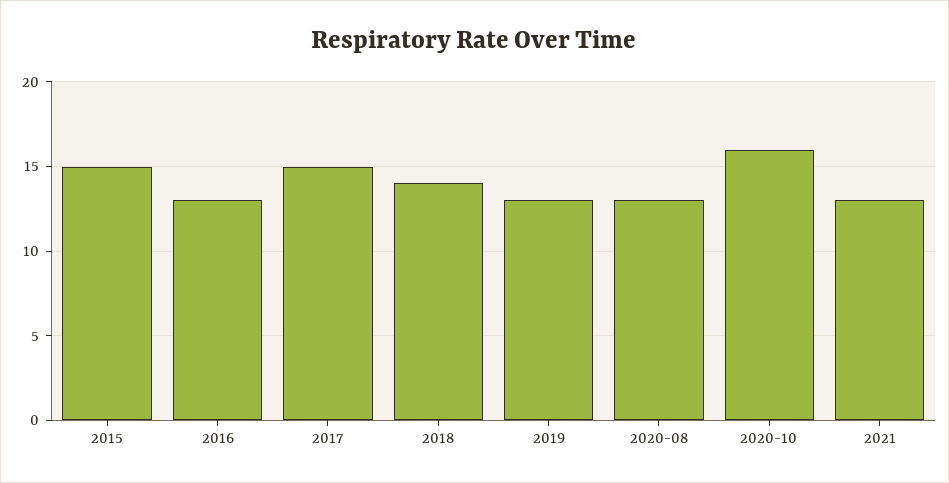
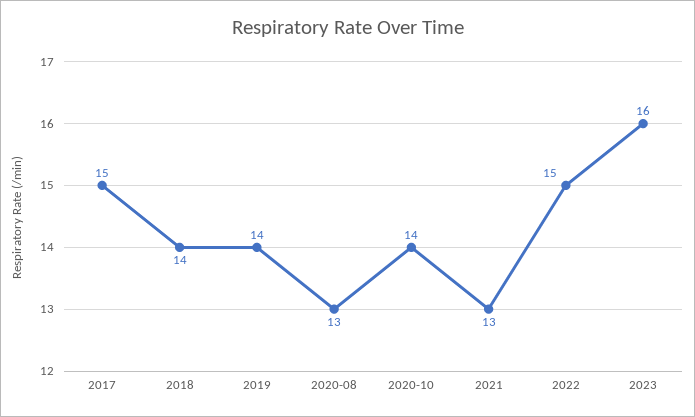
2015: 15 -> none
2016: 13 -> none
2019: 13 -> 14
2020-10: 16 -> 14
2022: none -> 15
2023: none -> 16

